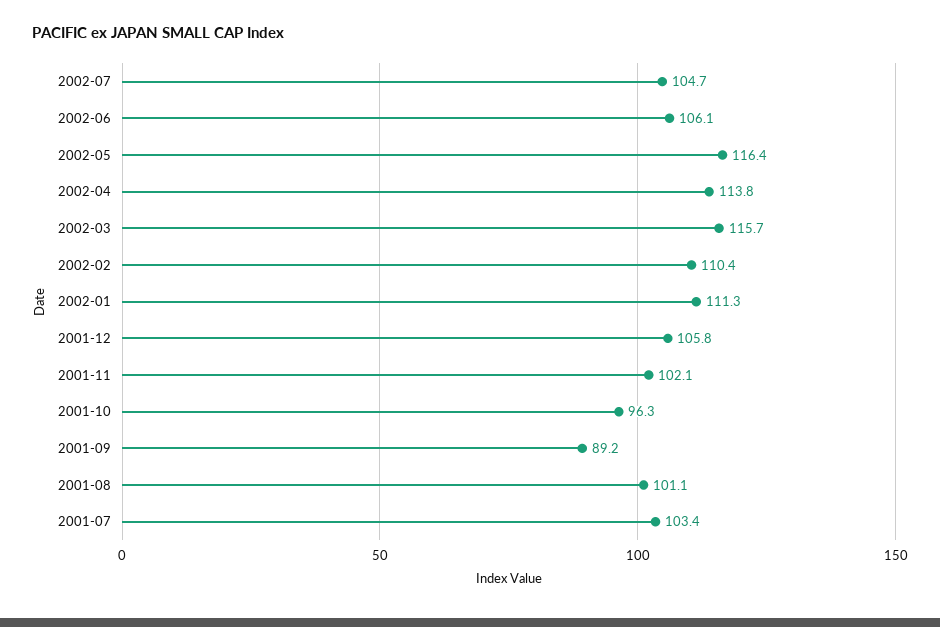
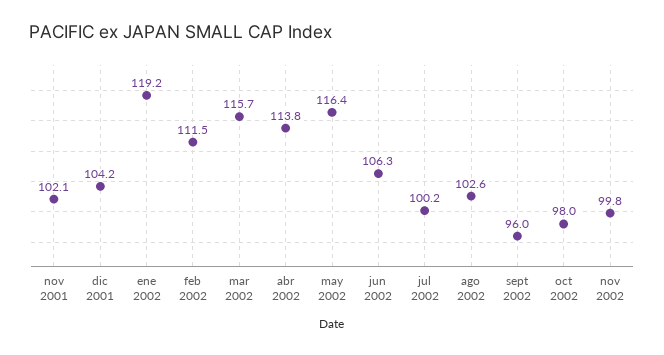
2002-07: 104.7 -> 100.2
2002-06: 106.1 -> 106.3
2002-02: 110.4 -> 111.5
2002-01: 111.3 -> 119.2
2001-12: 105.8 -> 104.2
2001-10: 96.3 -> none
2001-09: 89.2 -> none
2001-08: 101.1 -> none
2001-07: 103.4 -> none
ago 2002: none -> 102.6
sept 2002: none -> 96
oct 2002: none -> 98
nov 2002: none -> 99.8

